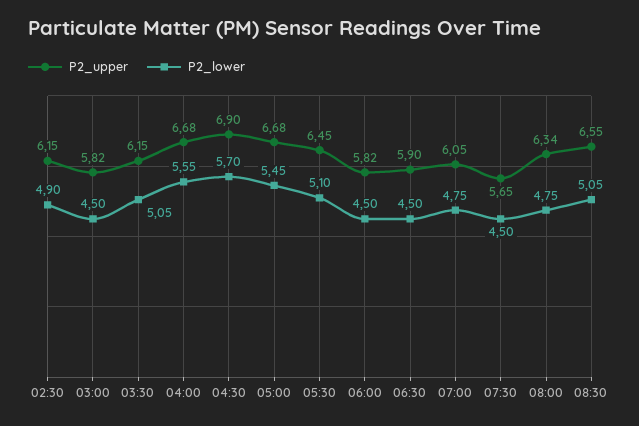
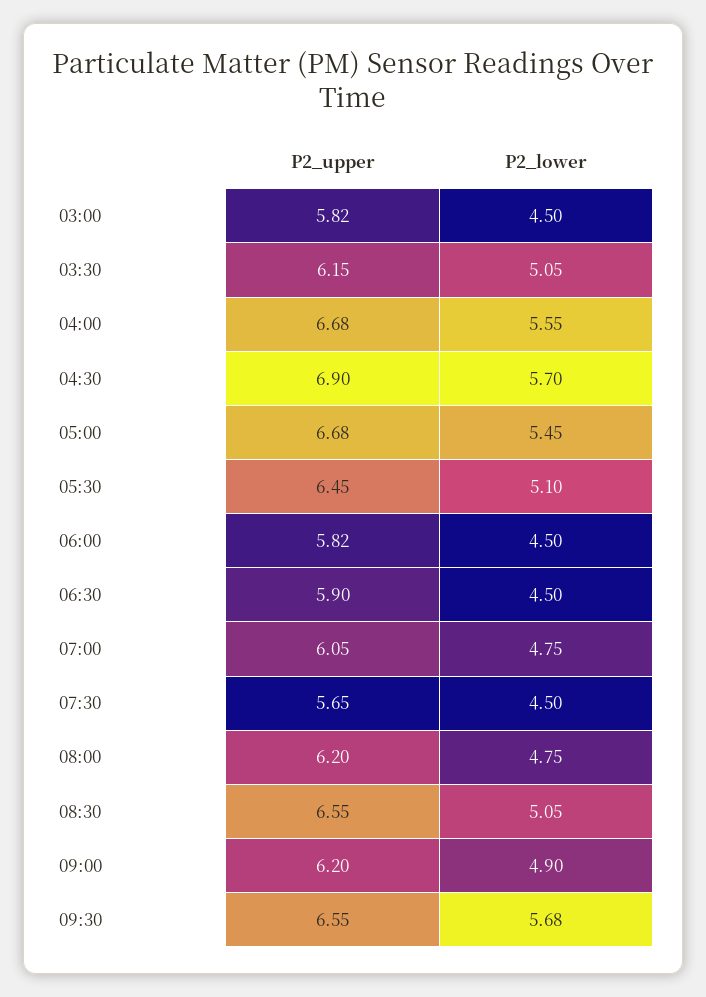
P2_upper, 02:30: 6.15 -> none
P2_lower, 02:30: 4.9 -> none
P2_upper, 08:00: 6.34 -> 6.2
P2_upper, 09:00: none -> 6.2
P2_lower, 09:00: none -> 4.9
P2_upper, 09:30: none -> 6.55
P2_lower, 09:30: none -> 5.68

